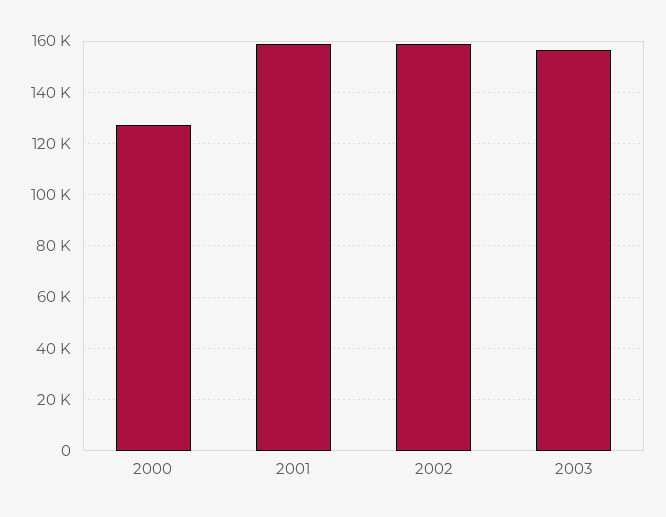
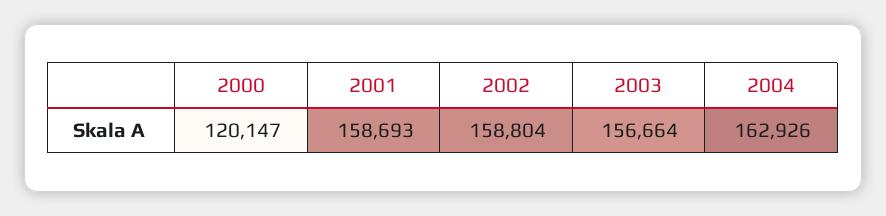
2000: 127500 -> 120147
2004: none -> 162926

